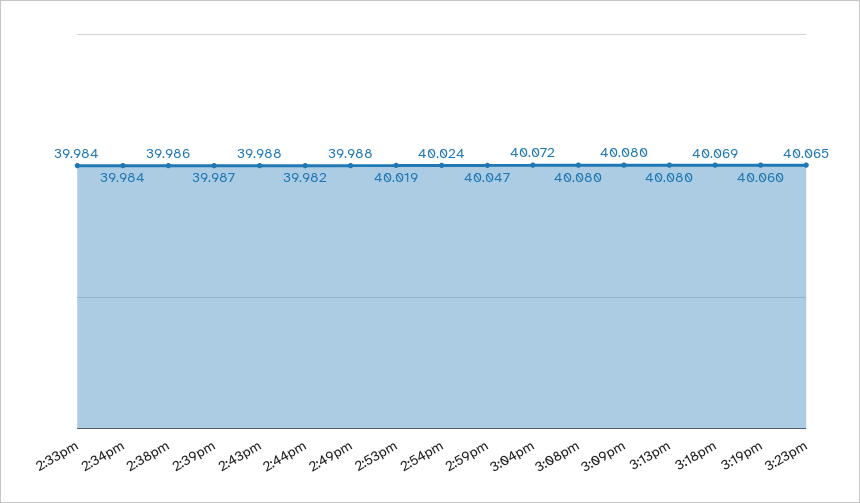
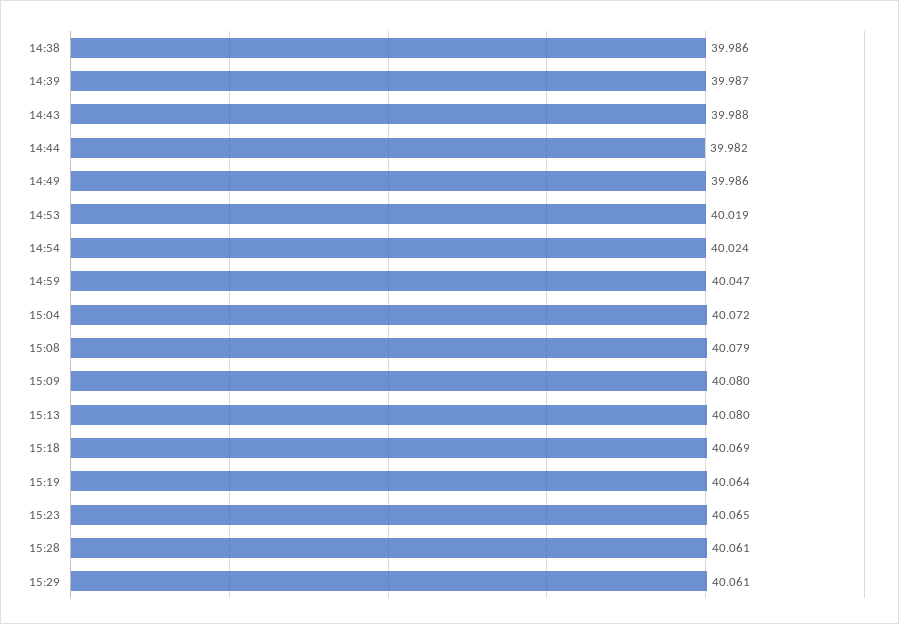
2:33pm: 39.984 -> none
2:34pm: 39.984 -> none
2:49pm: 39.988 -> 39.986
3:08pm: 40.08 -> 40.079
3:19pm: 40.06 -> 40.064
15:28: none -> 40.061
15:29: none -> 40.061

